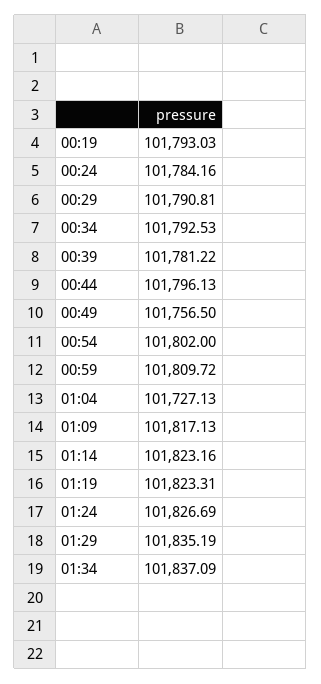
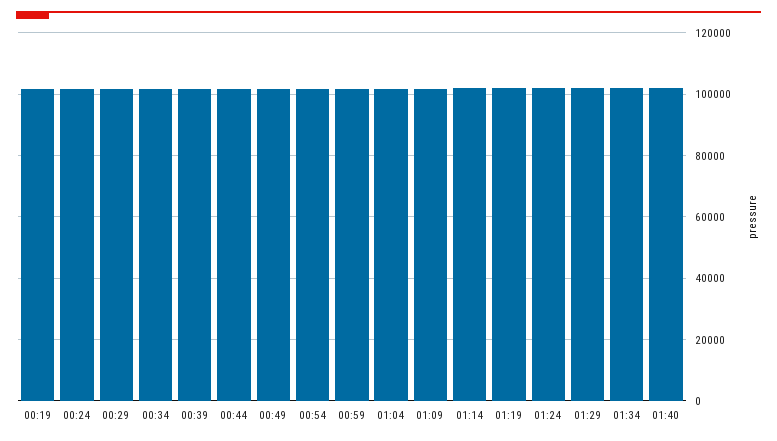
01:40: none -> 102000

